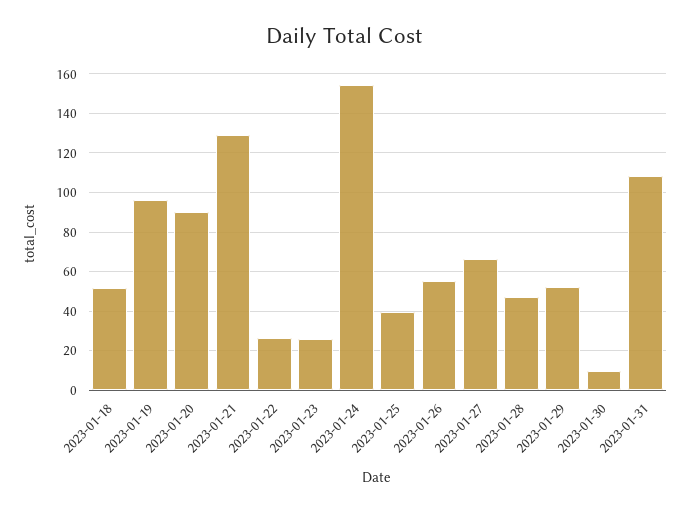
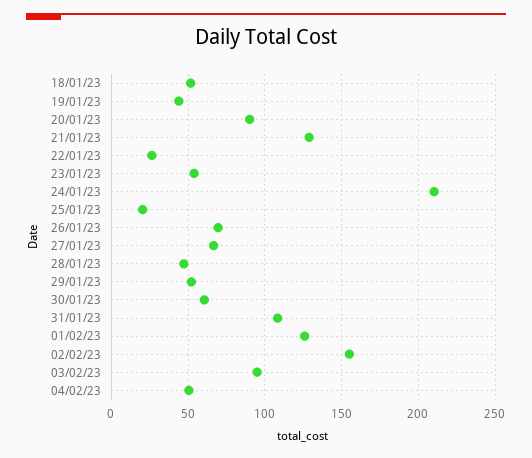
2023-01-19: 95 -> 45
2023-01-23: 25 -> 55
2023-01-24: 155 -> 210
2023-01-25: 40 -> 20
2023-01-26: 55 -> 70
2023-01-30: 10 -> 60
01/02/23: none -> 125
02/02/23: none -> 155
03/02/23: none -> 95
04/02/23: none -> 50

